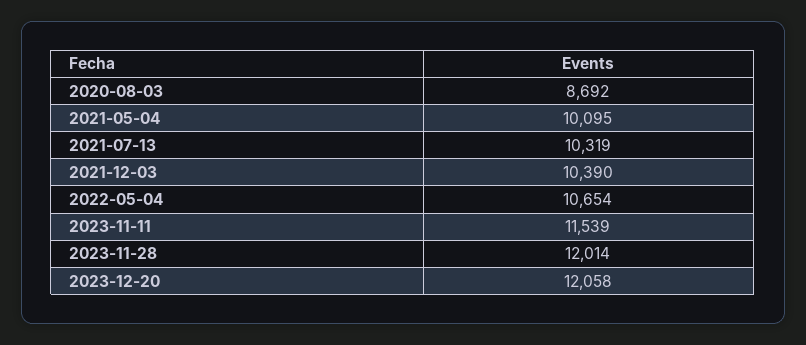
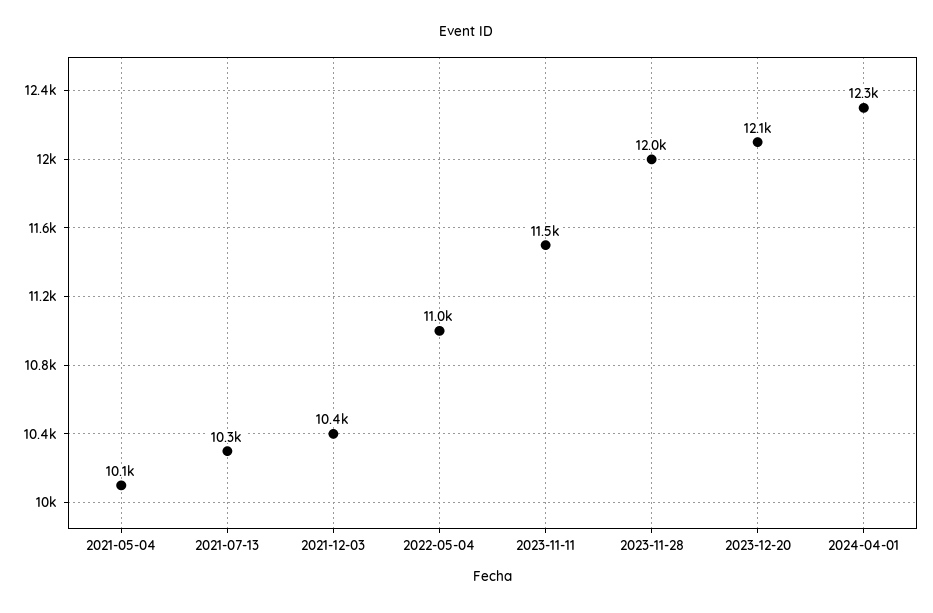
2020-08-03: 8692 -> none
2022-05-04: 10654 -> 11000
2024-04-01: none -> 12300

